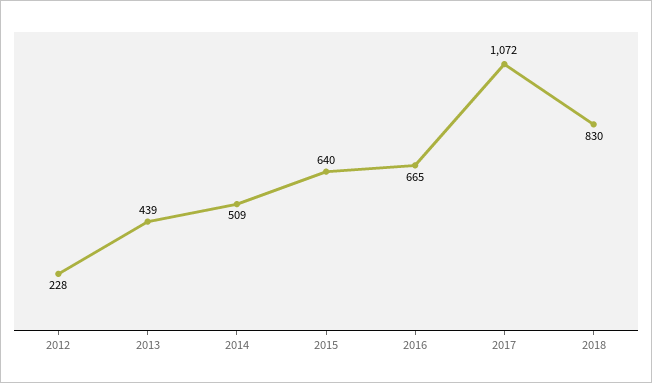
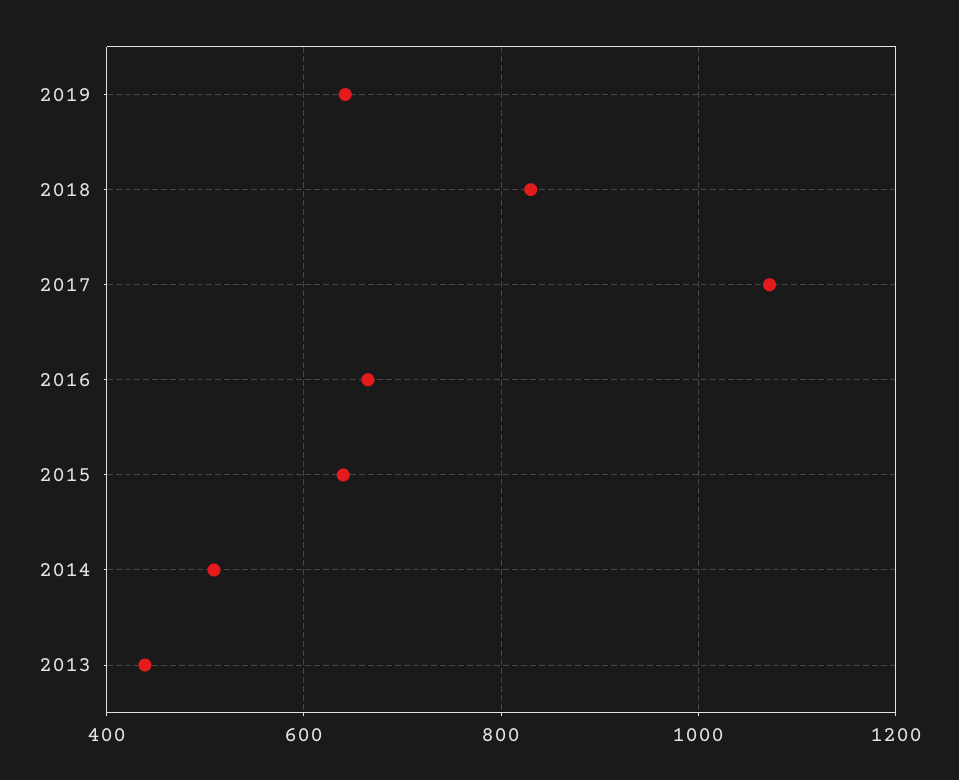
2012: 228 -> none
2019: none -> 640

